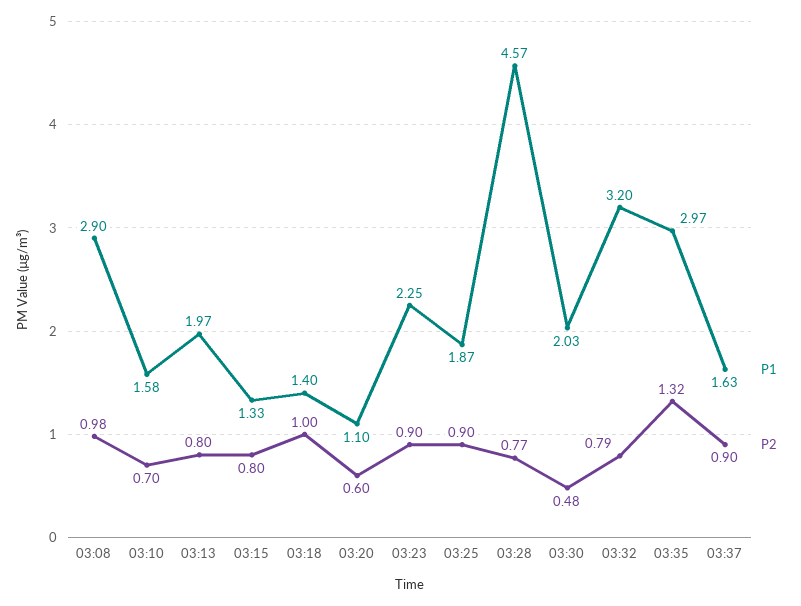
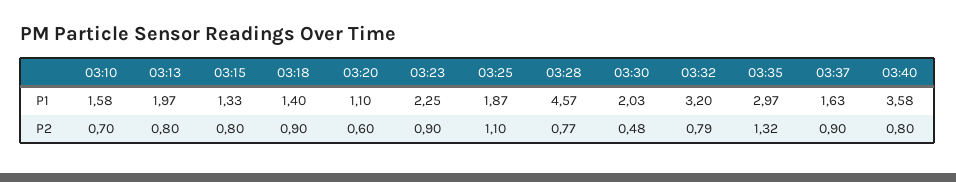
P1, 03:08: 2.9 -> none
P2, 03:08: 0.98 -> none
P2, 03:18: 1 -> 0.9
P2, 03:25: 0.9 -> 1.1
P1, 03:40: none -> 3.58
P2, 03:40: none -> 0.8

